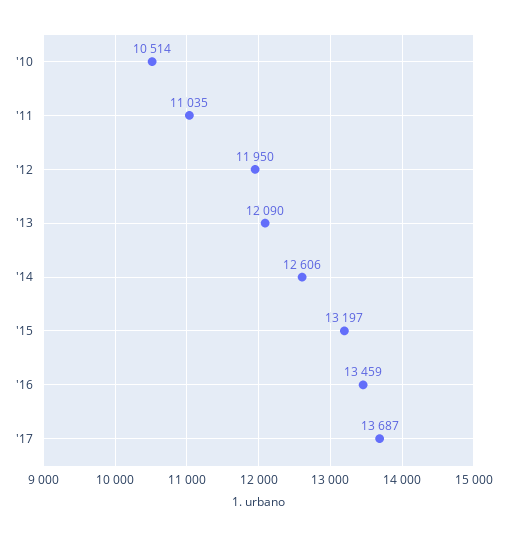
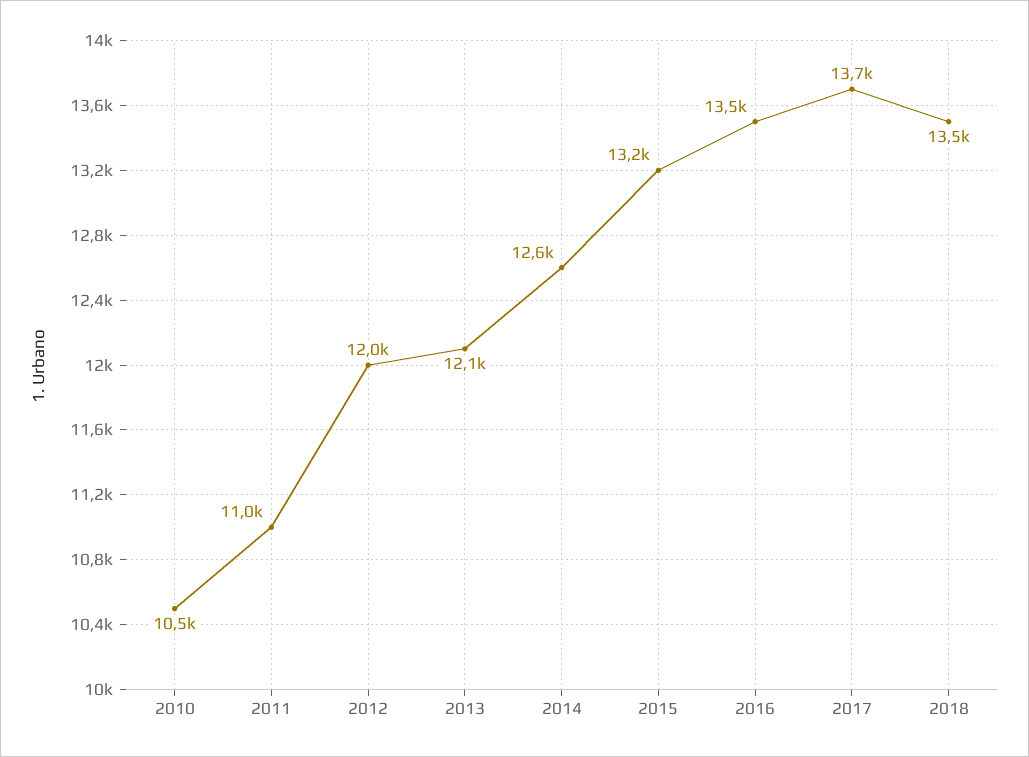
2018: none -> 13500

